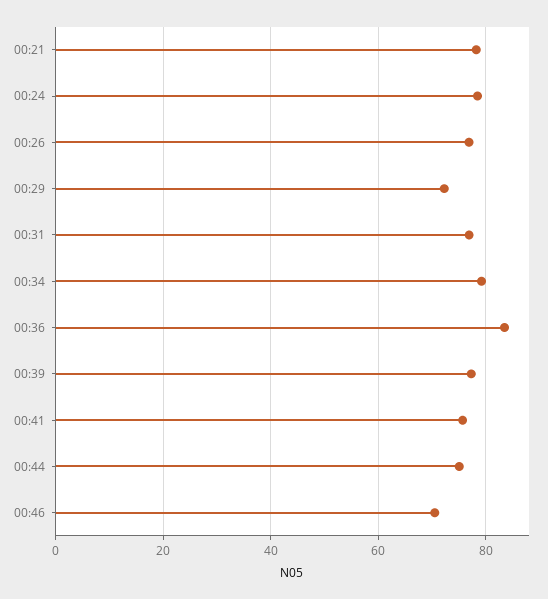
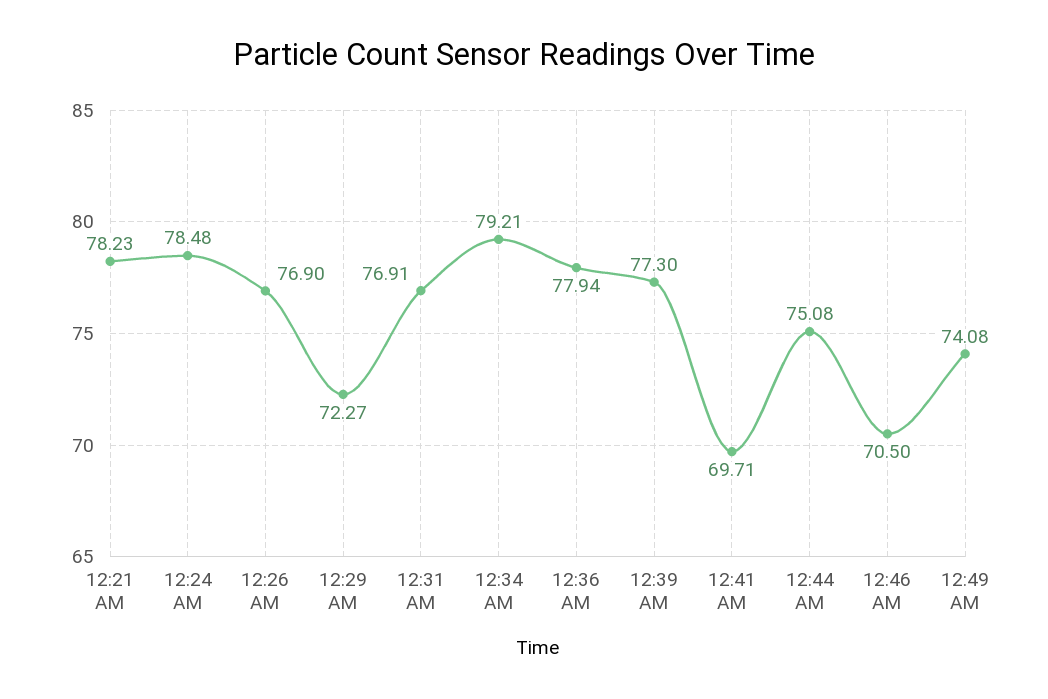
00:36: 84 -> 77.94
00:41: 76 -> 69.71
12:49 AM: none -> 74.08

